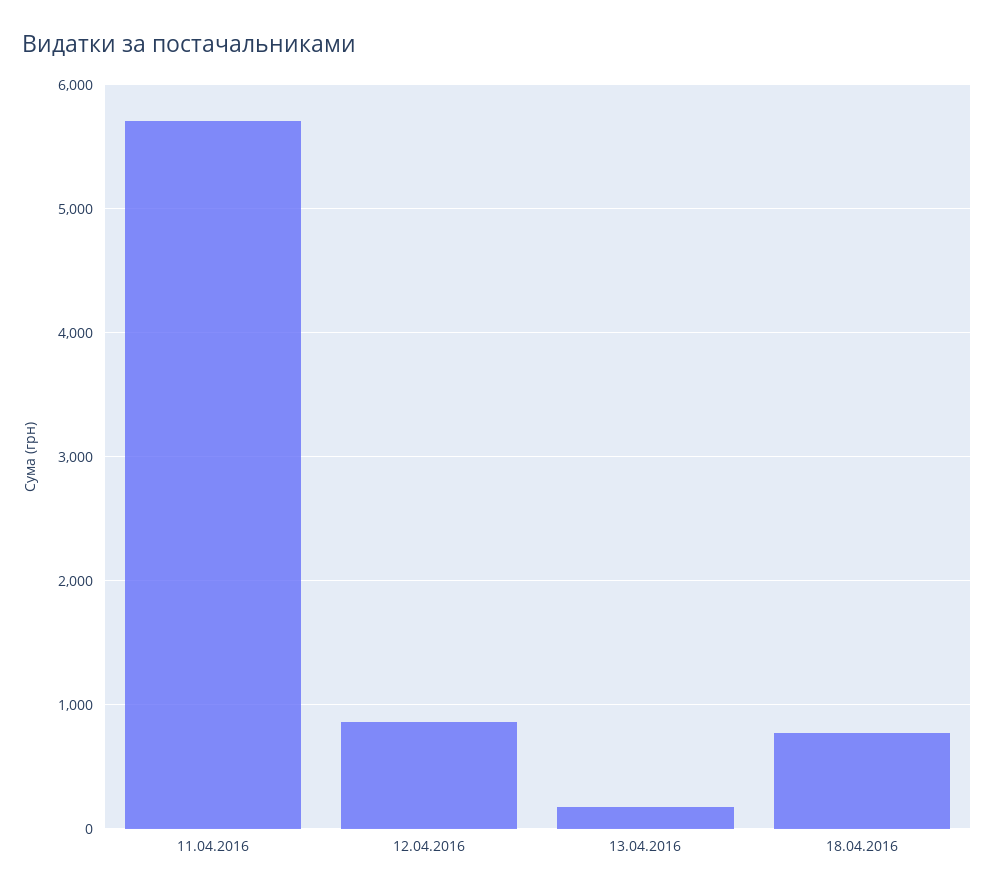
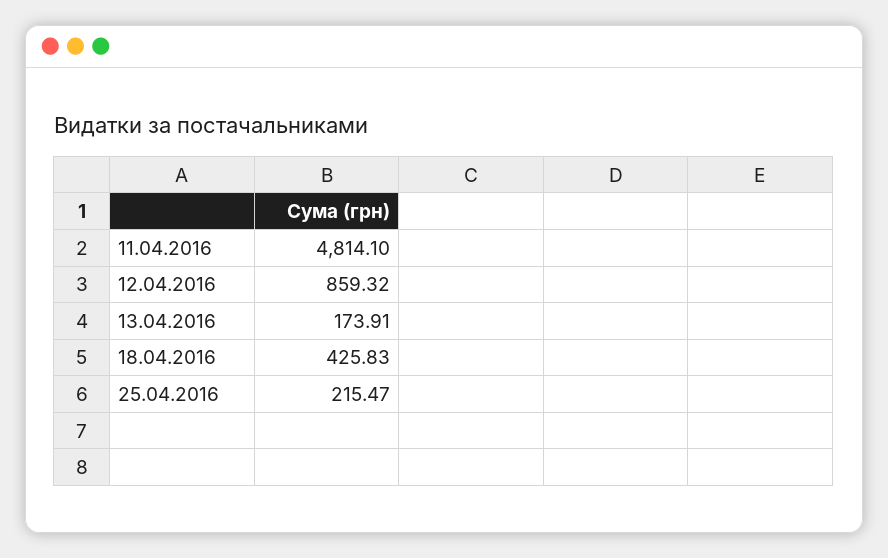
11.04.2016: 5700 -> 4814.1
18.04.2016: 800 -> 425.83
25.04.2016: none -> 215.47

